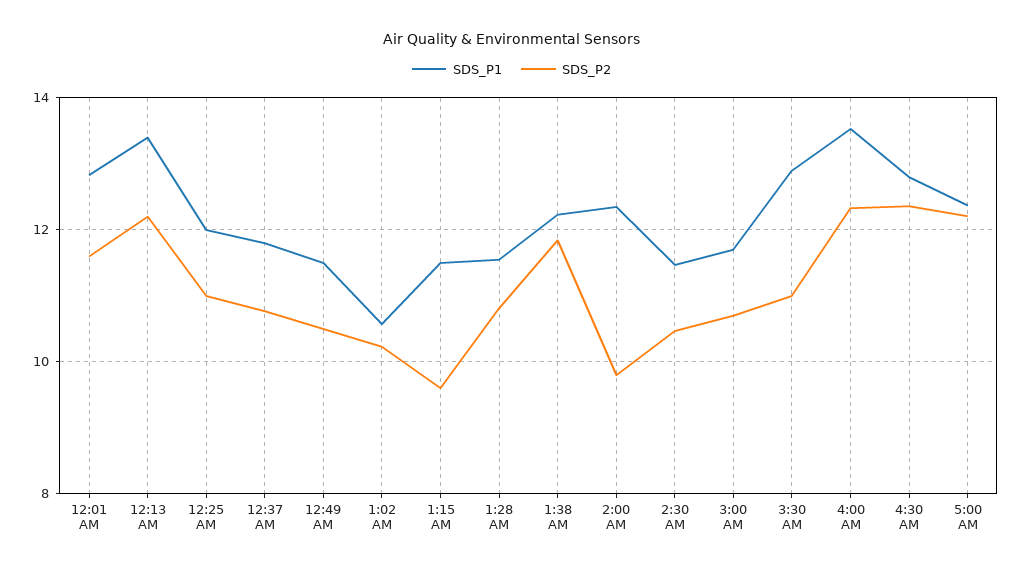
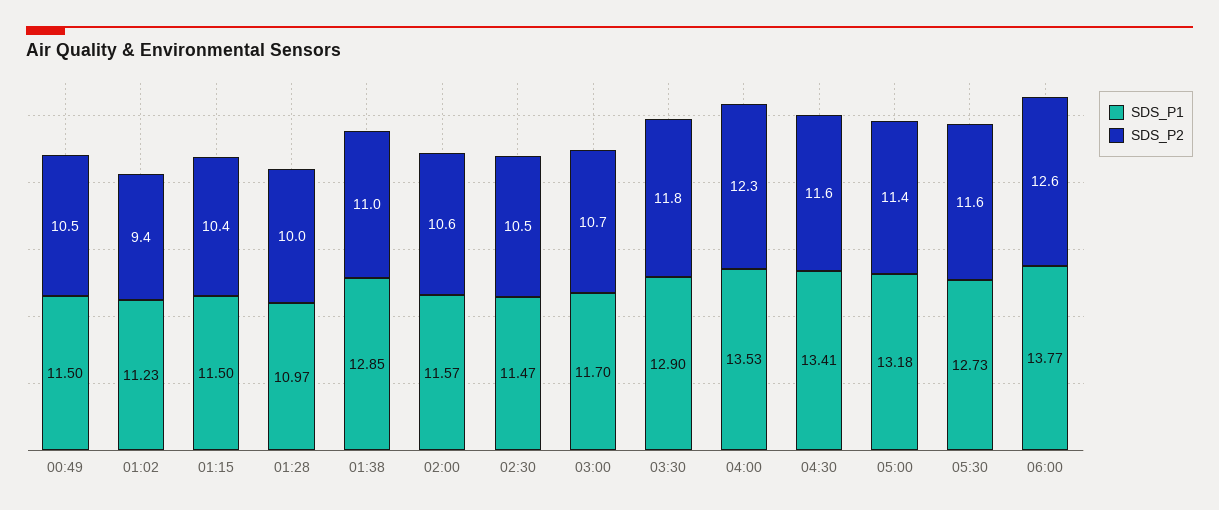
SDS_P1, 12:01 AM: 12.8 -> none
SDS_P2, 12:01 AM: 11.6 -> none
SDS_P1, 12:13 AM: 13.4 -> none
SDS_P2, 12:13 AM: 12.2 -> none
SDS_P1, 12:25 AM: 12 -> none
SDS_P2, 12:25 AM: 11 -> none
SDS_P1, 12:37 AM: 11.8 -> none
SDS_P2, 12:37 AM: 10.8 -> none
SDS_P1, 1:02 AM: 10.6 -> 11.23
SDS_P2, 1:02 AM: 10.2 -> 9.4
SDS_P2, 1:15 AM: 9.6 -> 10.4
SDS_P1, 1:28 AM: 11.6 -> 10.97
SDS_P2, 1:28 AM: 10.8 -> 10
SDS_P1, 1:38 AM: 12.2 -> 12.85
SDS_P2, 1:38 AM: 11.8 -> 11
SDS_P1, 2:00 AM: 12.4 -> 11.57
SDS_P2, 2:00 AM: 9.8 -> 10.6
SDS_P2, 3:30 AM: 11 -> 11.8
SDS_P1, 4:30 AM: 12.8 -> 13.41
SDS_P2, 4:30 AM: 12.4 -> 11.6
SDS_P1, 5:00 AM: 12.4 -> 13.18
SDS_P2, 5:00 AM: 12.2 -> 11.4
SDS_P1, 05:30: none -> 12.73
SDS_P2, 05:30: none -> 11.6
SDS_P1, 06:00: none -> 13.77
SDS_P2, 06:00: none -> 12.6

